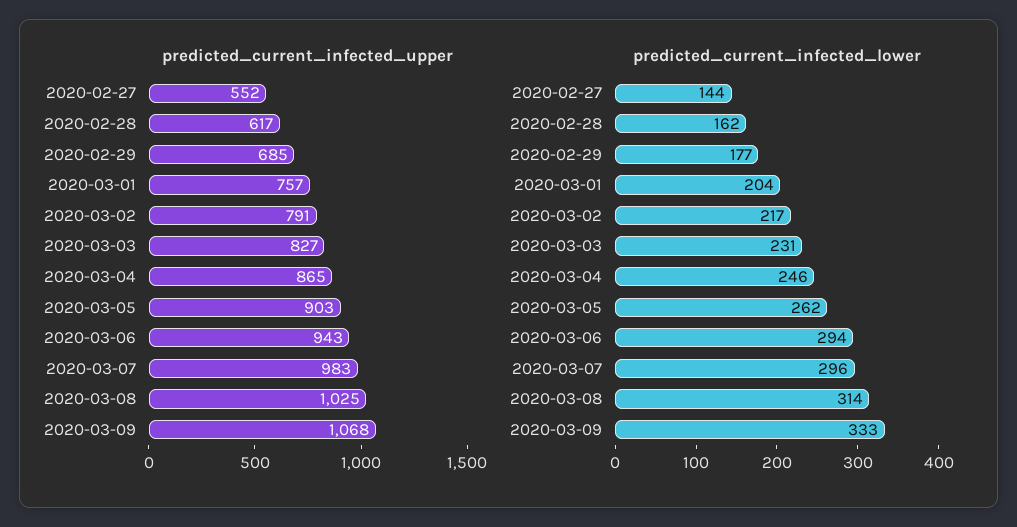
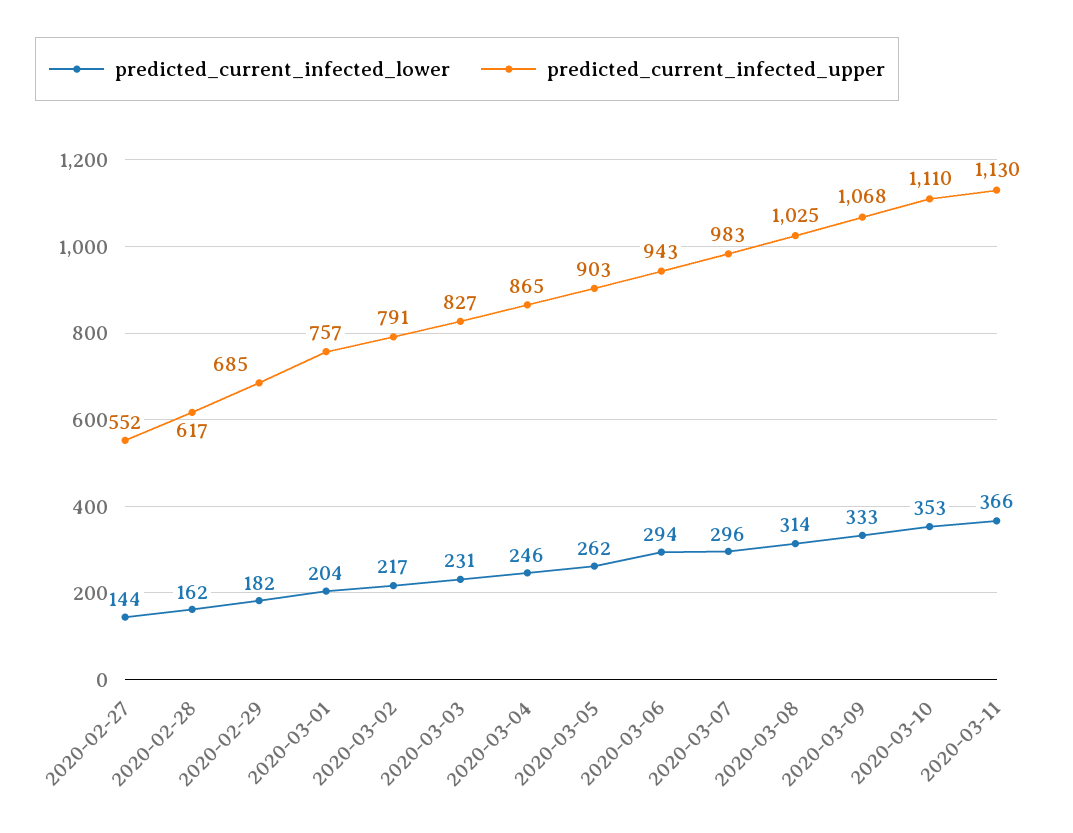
predicted_current_infected_lower, 2020-02-29: 177 -> 182
predicted_current_infected_lower, 2020-03-10: none -> 353
predicted_current_infected_upper, 2020-03-10: none -> 1110
predicted_current_infected_lower, 2020-03-11: none -> 366
predicted_current_infected_upper, 2020-03-11: none -> 1130

